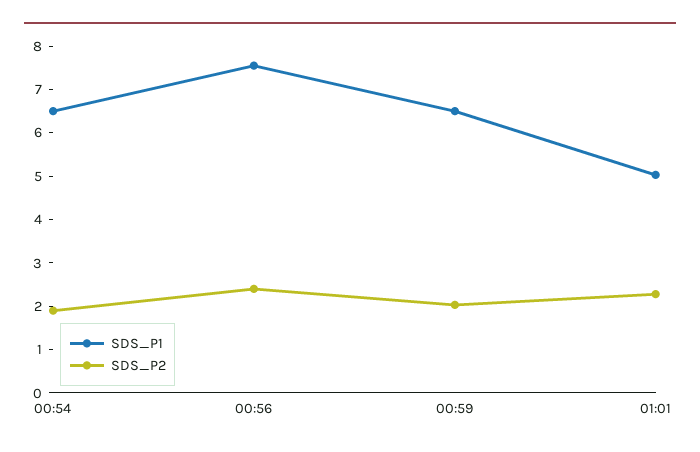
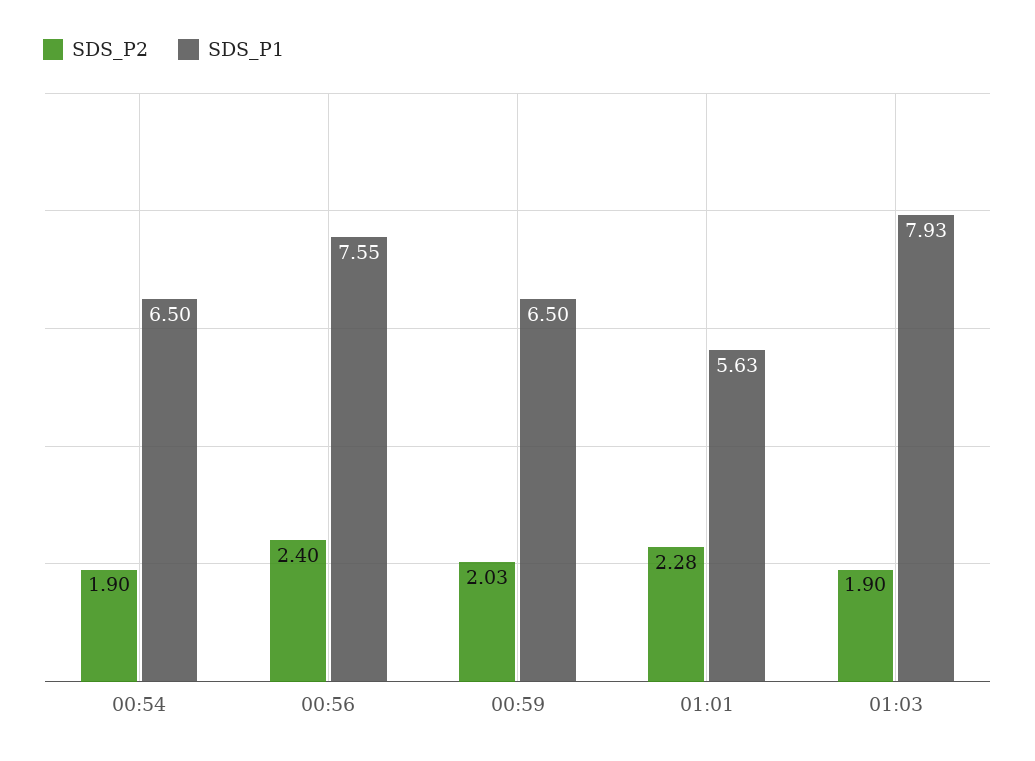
SDS_P1, 01:01: 5 -> 5.63
SDS_P2, 01:03: none -> 1.9
SDS_P1, 01:03: none -> 7.93

